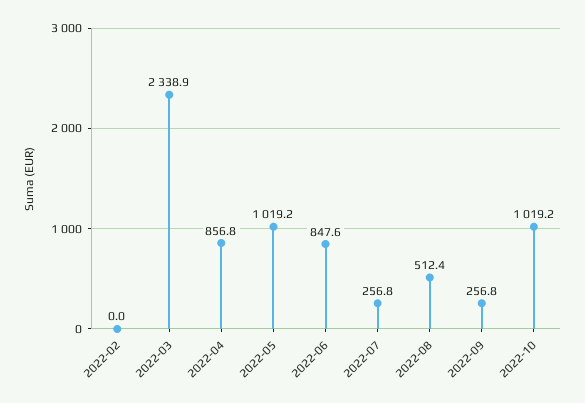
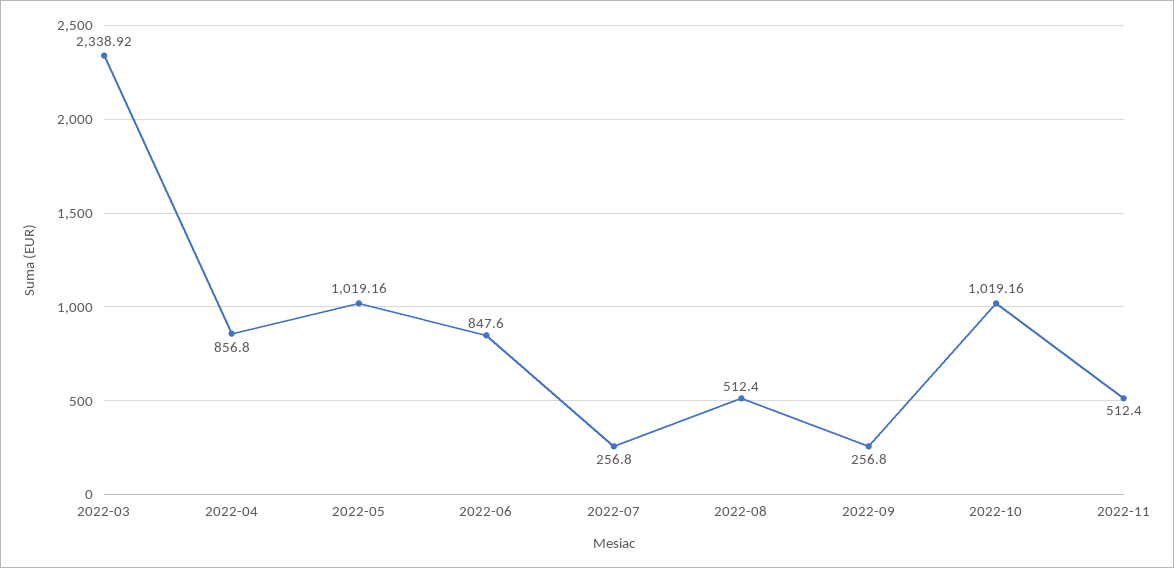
2022-02: 0 -> none
2022-11: none -> 512.4

